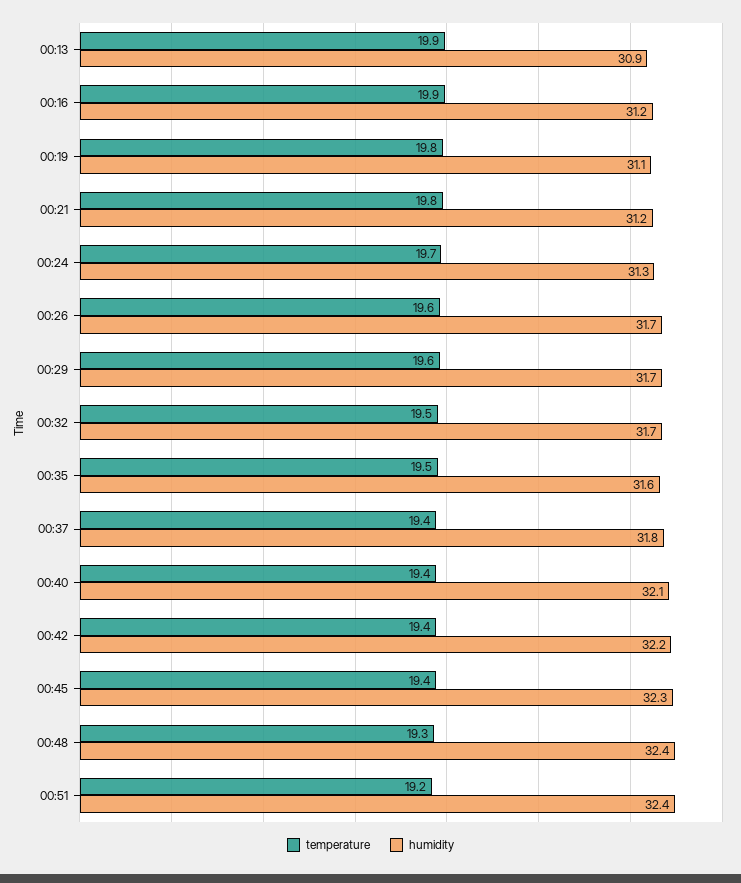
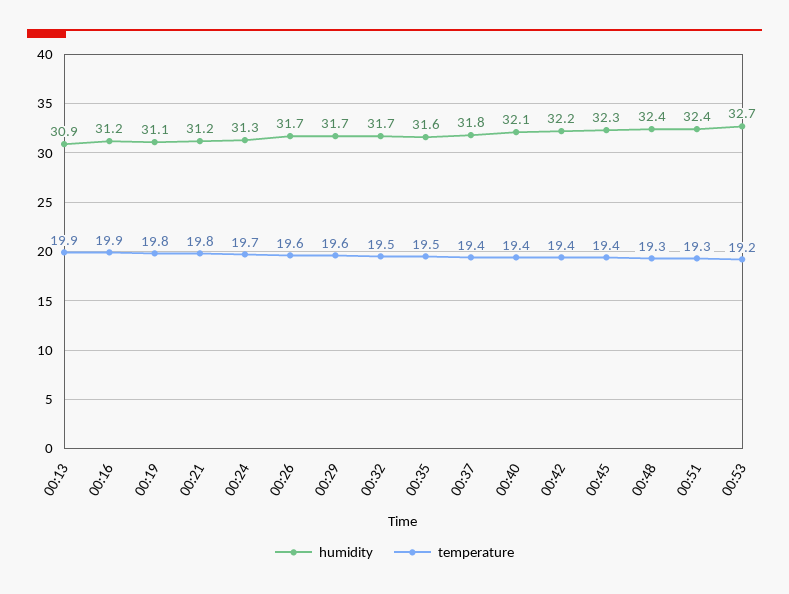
temperature, 00:51: 19.2 -> 19.3
humidity, 00:53: none -> 32.7
temperature, 00:53: none -> 19.2

